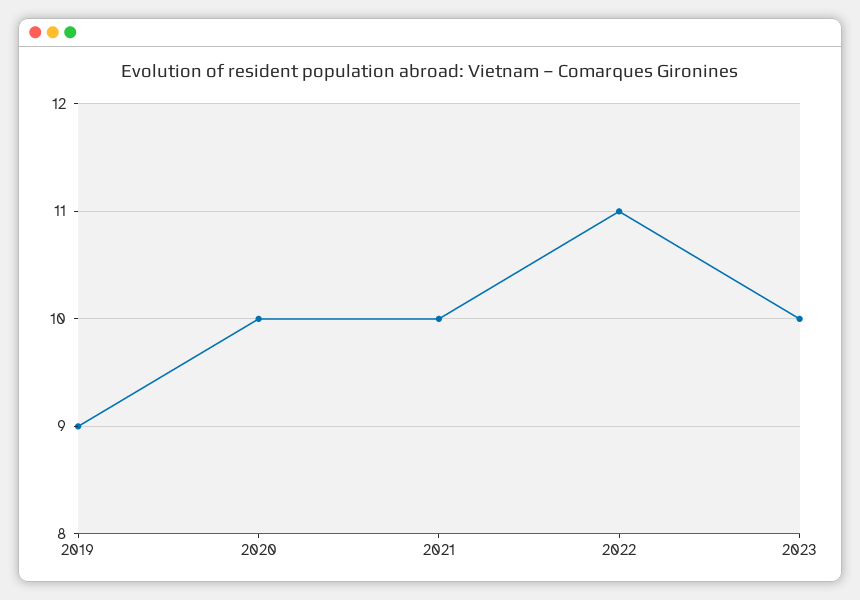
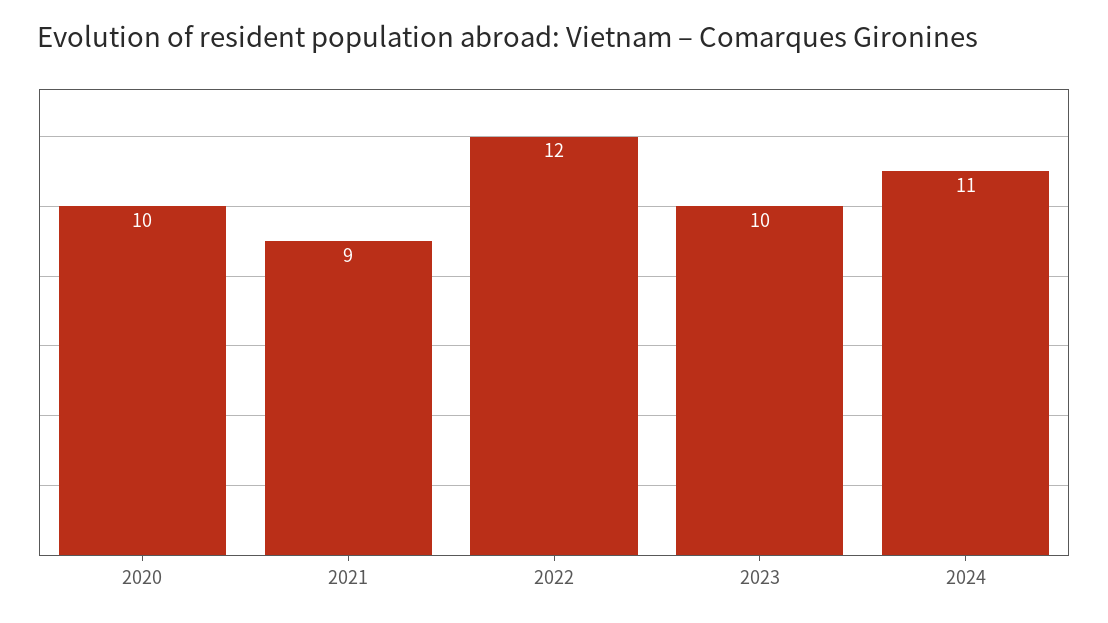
2019: 9 -> none
2021: 10 -> 9
2022: 11 -> 12
2024: none -> 11

